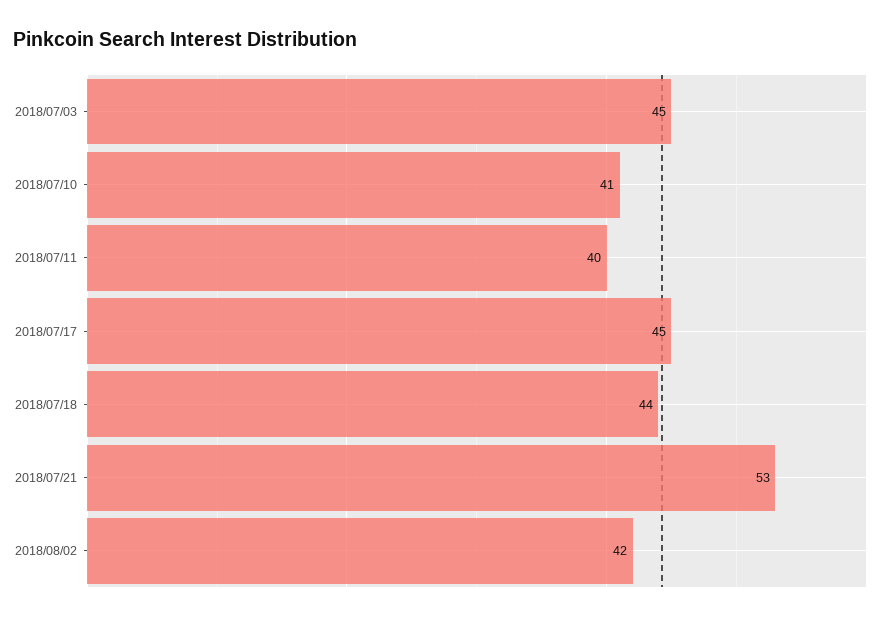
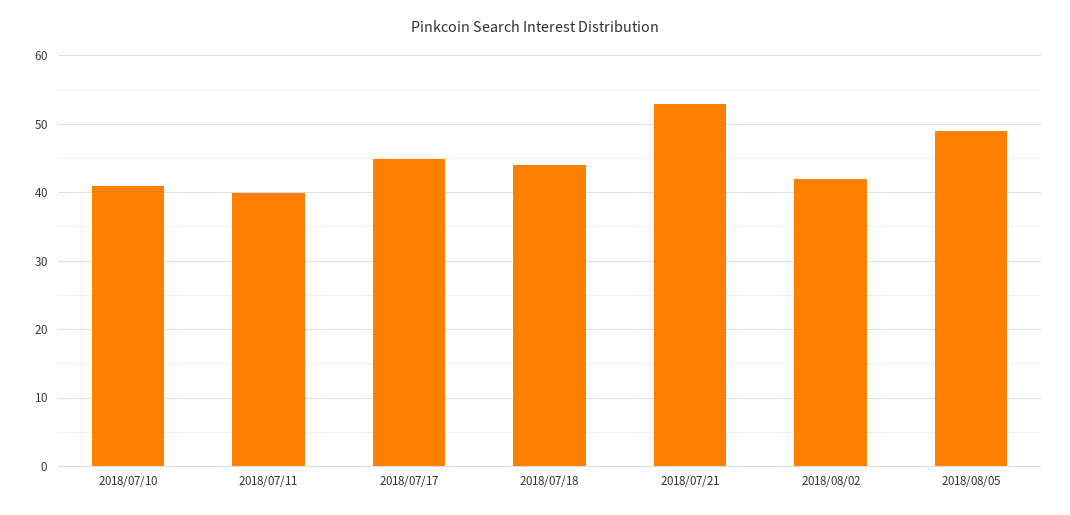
2018/07/03: 45 -> none
2018/08/05: none -> 49

